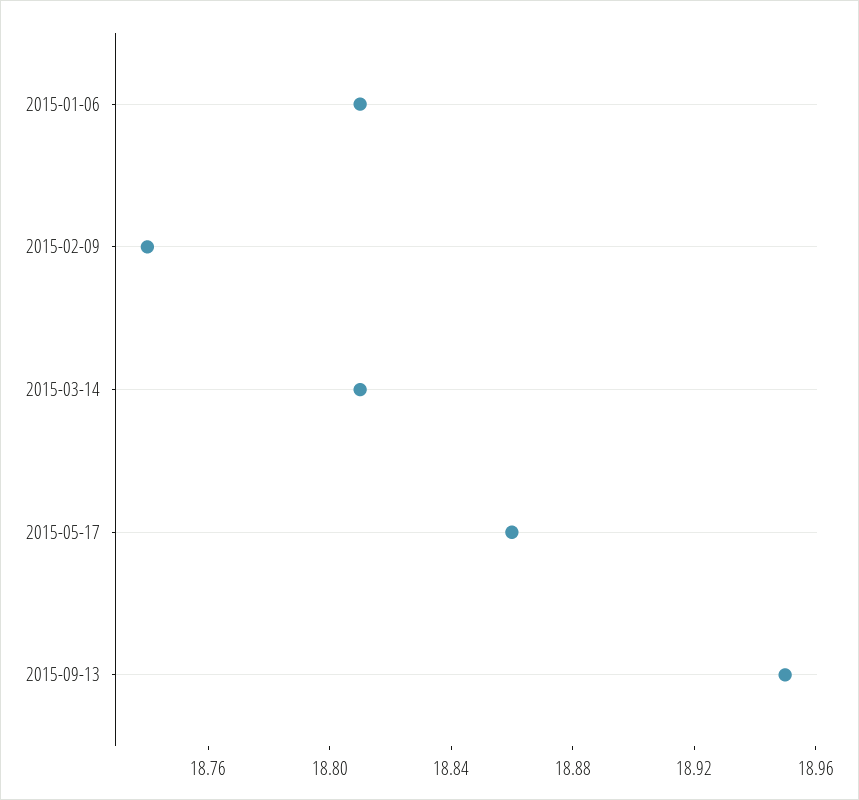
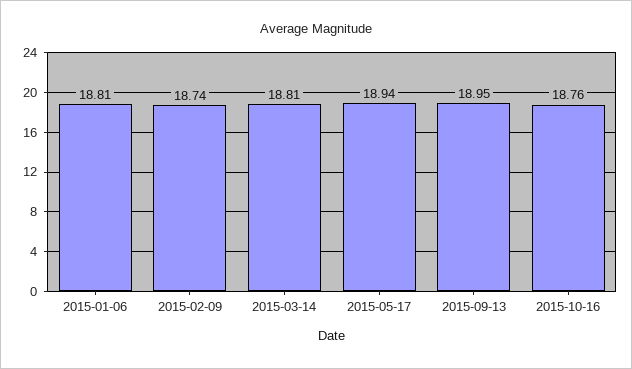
2015-05-17: 18.86 -> 18.94
2015-10-16: none -> 18.76

